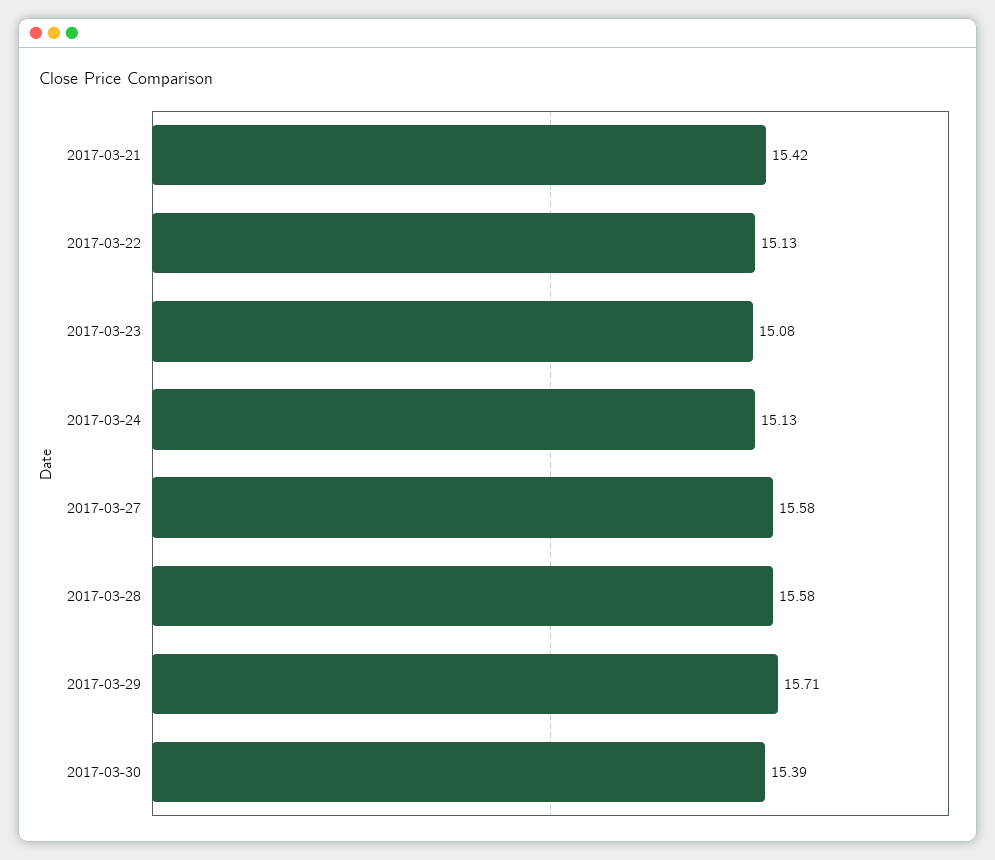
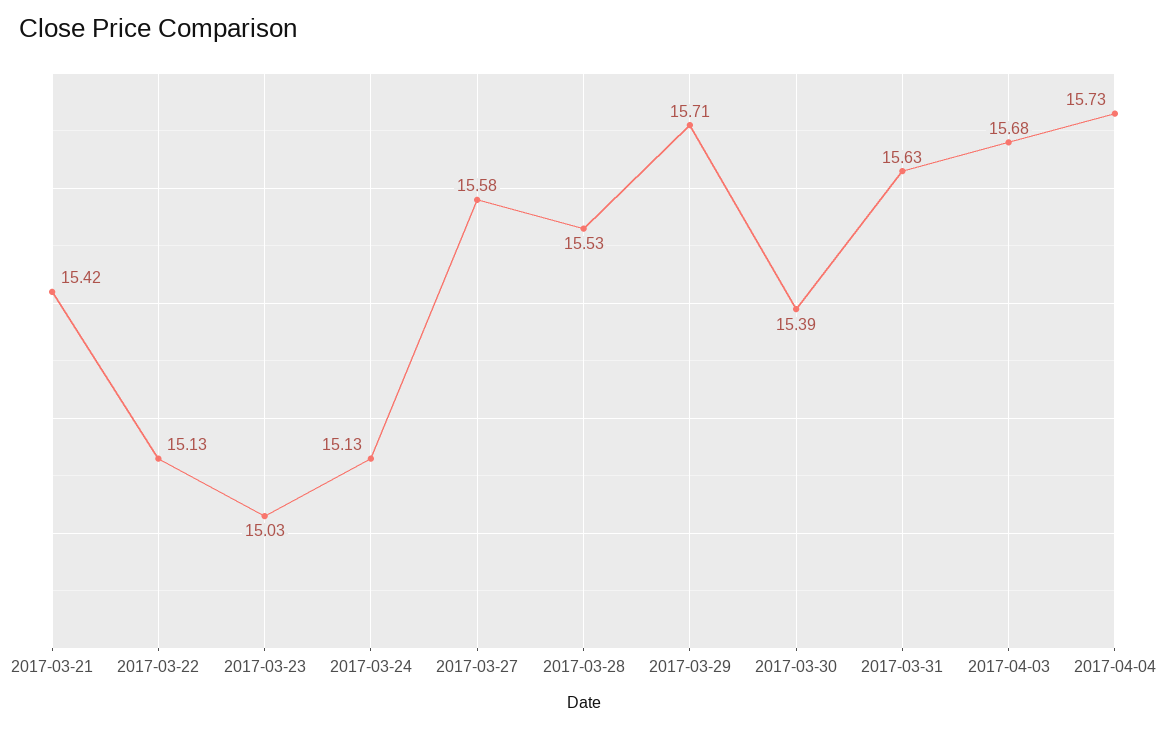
2017-03-23: 15.08 -> 15.03
2017-03-28: 15.58 -> 15.53
2017-03-31: none -> 15.63
2017-04-03: none -> 15.68
2017-04-04: none -> 15.73

